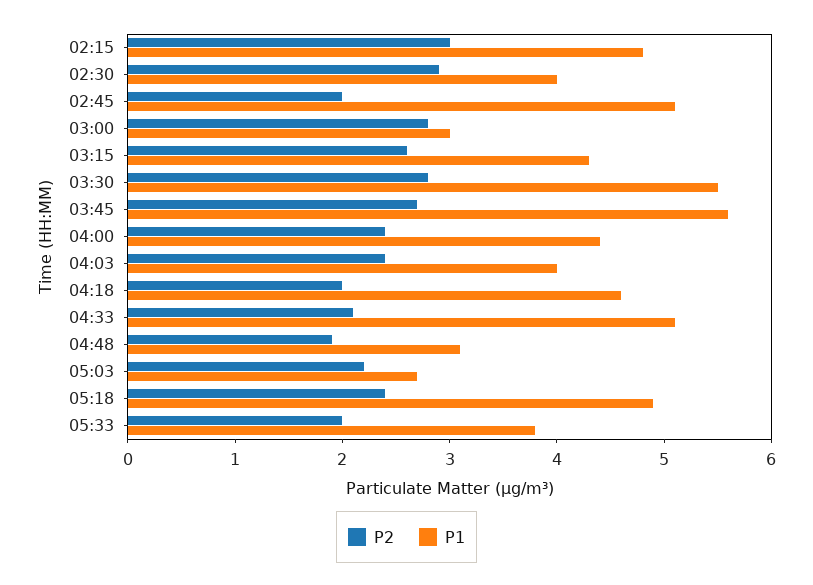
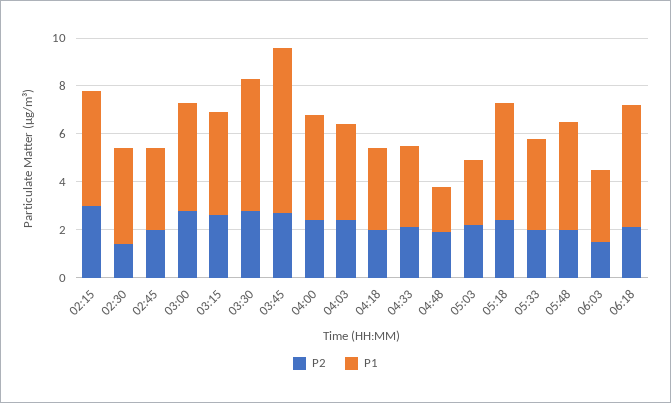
P2, 02:30: 2.9 -> 1.5
P1, 02:45: 5.1 -> 3.5
P1, 03:00: 3 -> 4.5
P1, 03:45: 5.6 -> 7
P1, 04:18: 4.6 -> 3.5
P1, 04:33: 5.1 -> 3.5
P1, 04:48: 3.1 -> 2
P2, 05:48: none -> 2
P1, 05:48: none -> 4.5
P2, 06:03: none -> 1.5
P1, 06:03: none -> 3
P2, 06:18: none -> 2
P1, 06:18: none -> 5

